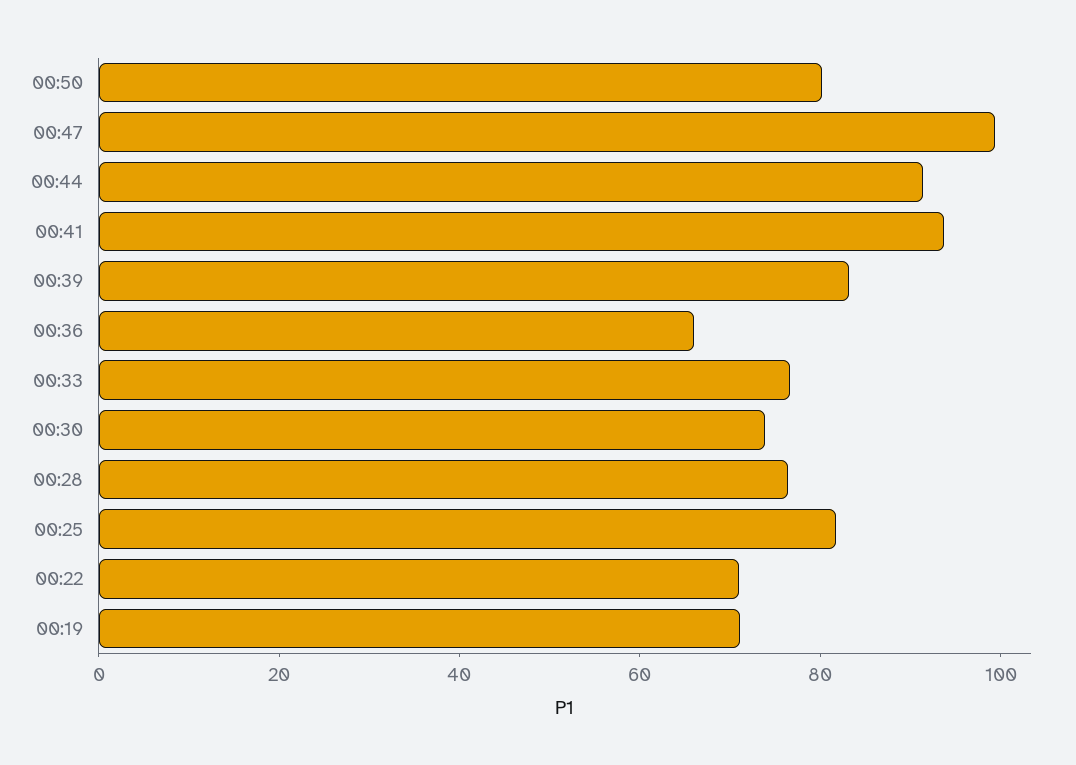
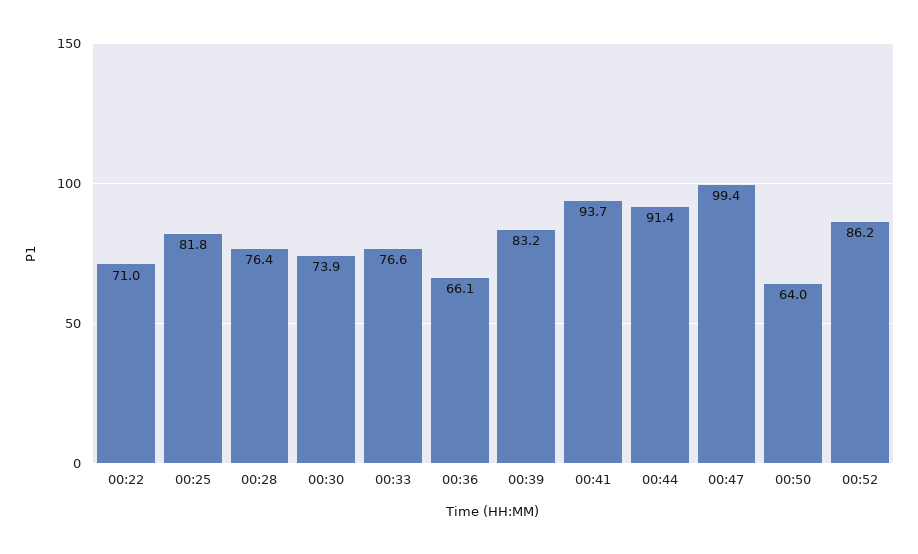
00:50: 80 -> 64
00:19: 70 -> none
00:52: none -> 86.2

